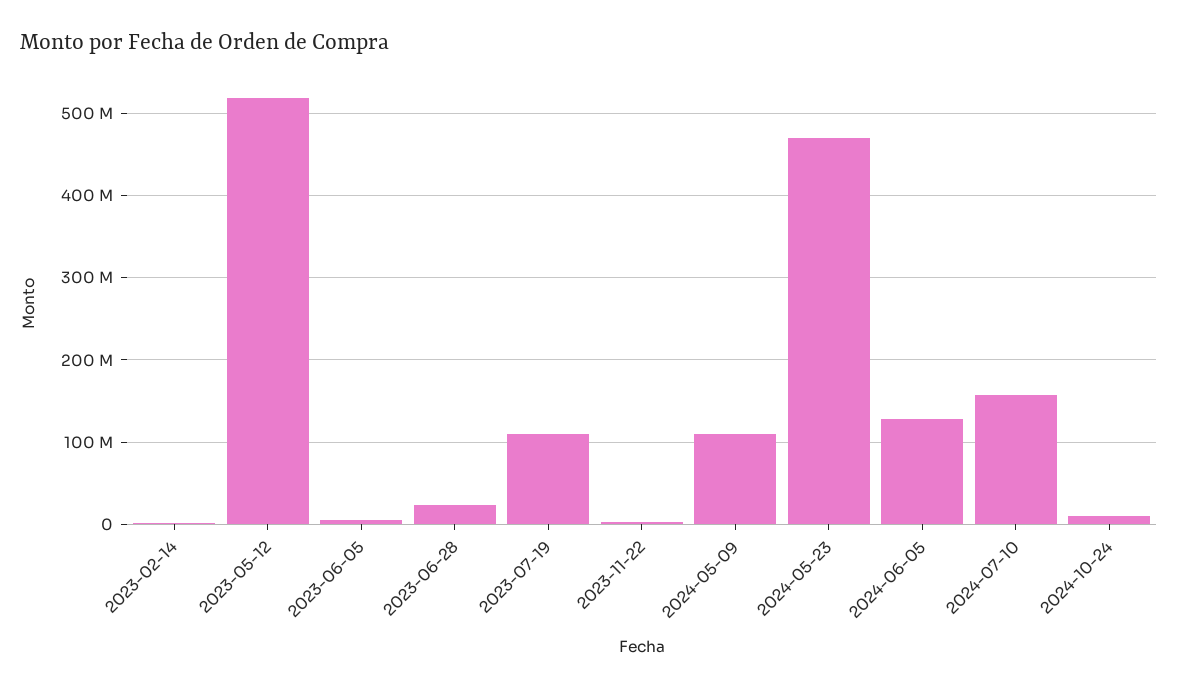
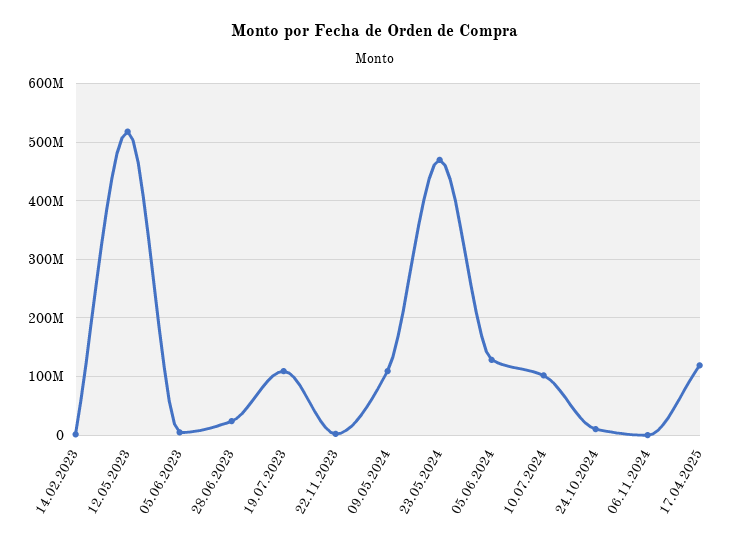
2024-07-10: 160000000 -> 100000000
06.11.2024: none -> 0
17.04.2025: none -> 120000000

